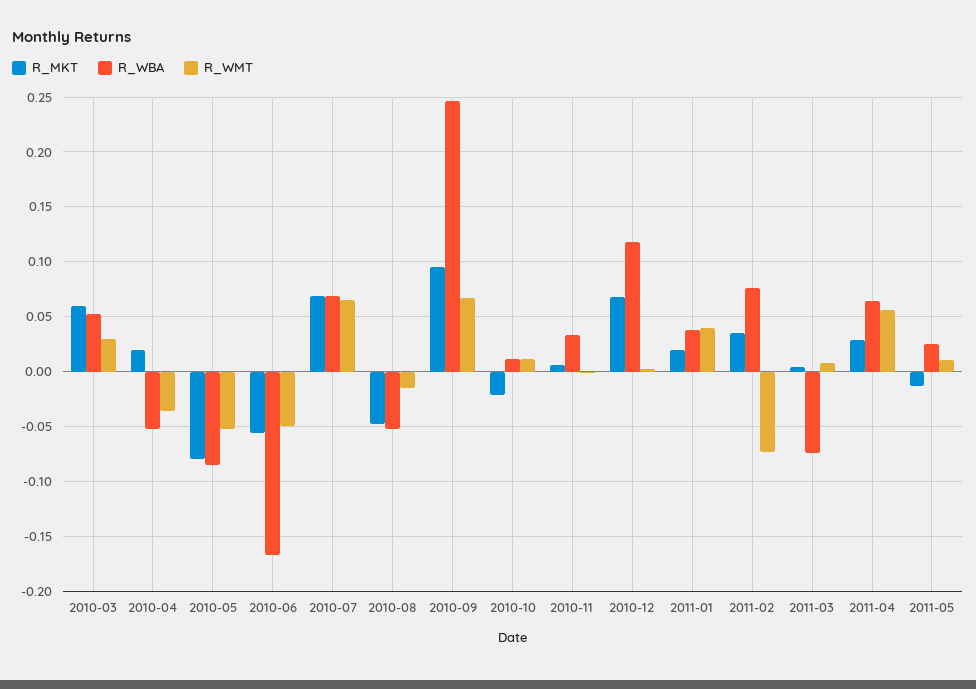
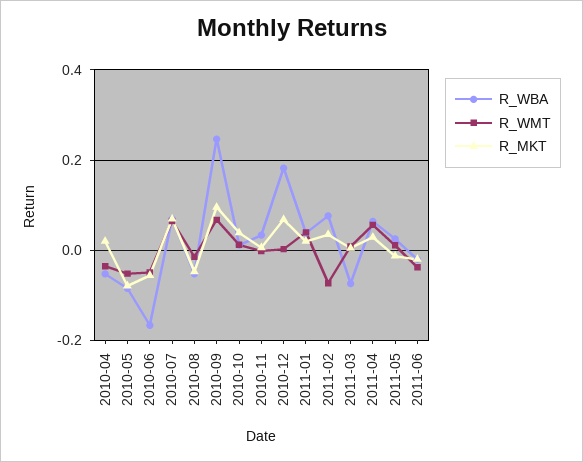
R_MKT, 2010-03: 0.06 -> none
R_WBA, 2010-03: 0.05 -> none
R_WMT, 2010-03: 0.03 -> none
R_MKT, 2010-10: -0.02 -> 0.04
R_WBA, 2010-12: 0.12 -> 0.18
R_WBA, 2011-06: none -> -0.02
R_WMT, 2011-06: none -> -0.04
R_MKT, 2011-06: none -> -0.02

